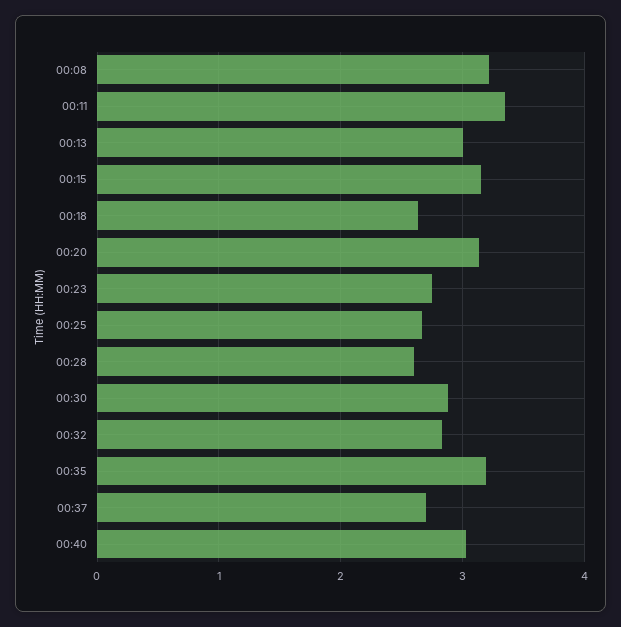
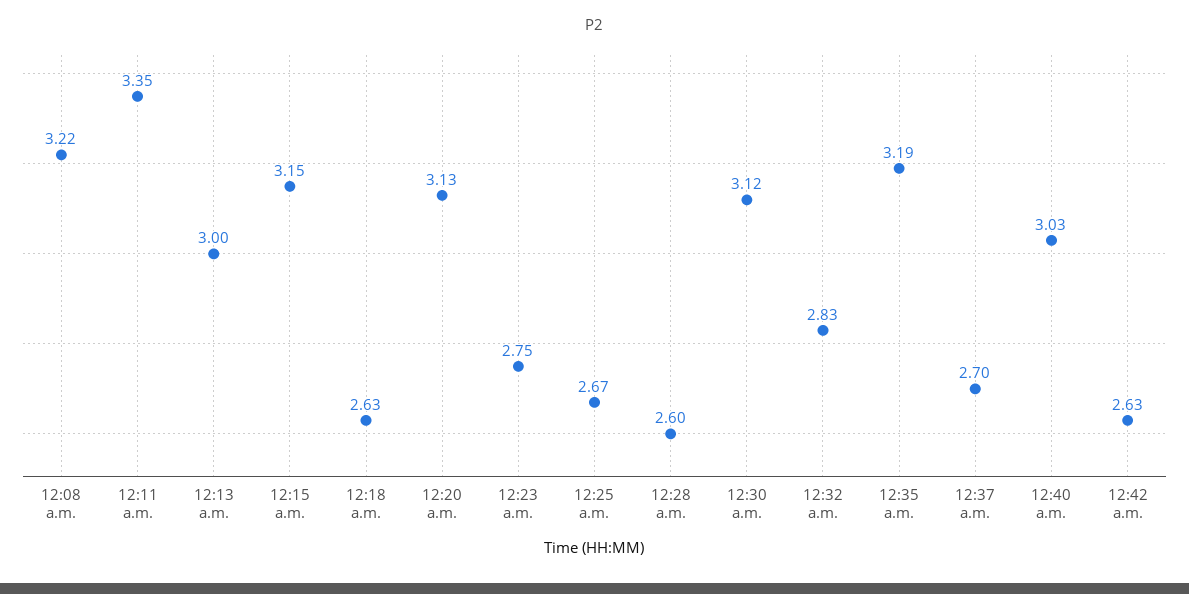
00:30: 2.9 -> 3.12
12:42 a.m.: none -> 2.63

